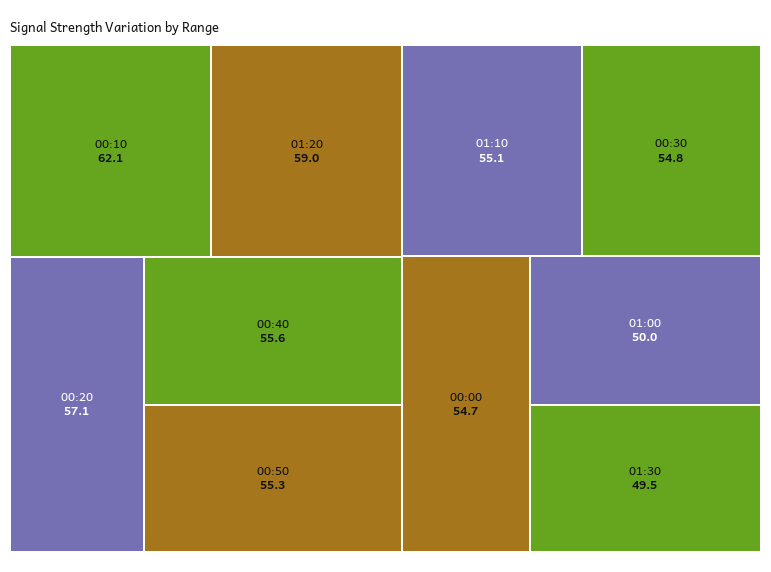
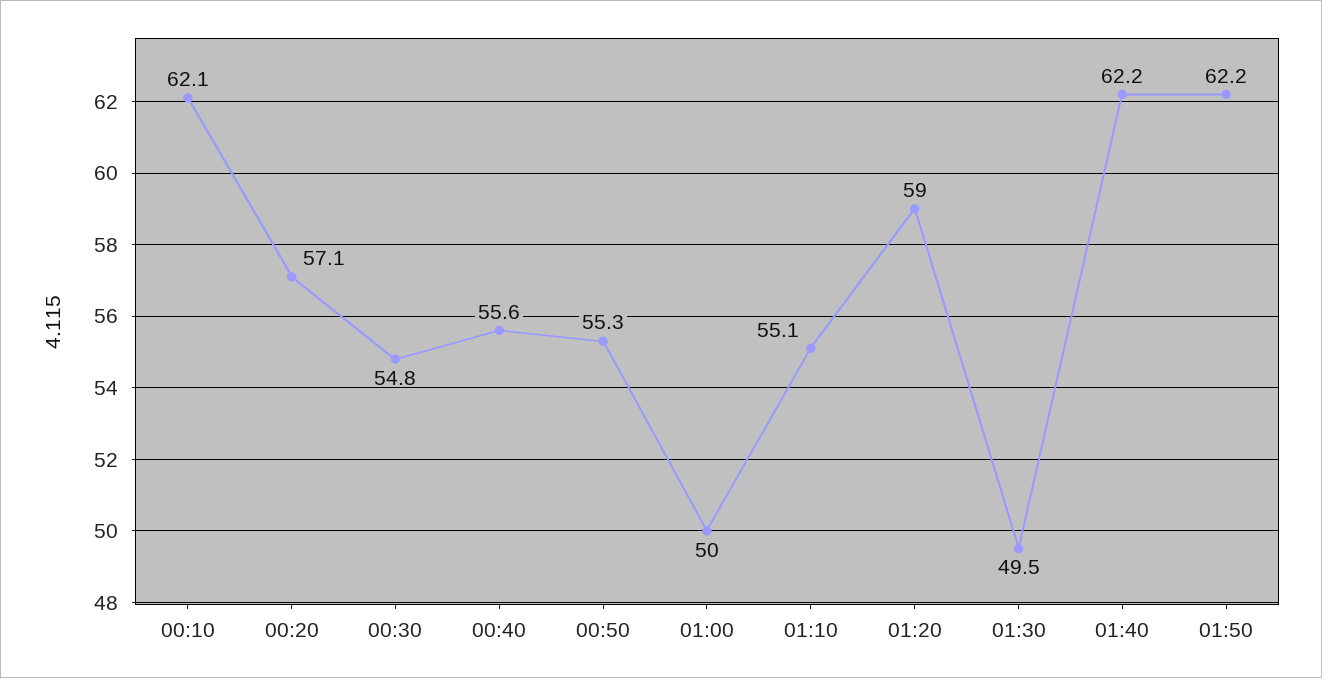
00:00: 54.7 -> none
01:40: none -> 62.2
01:50: none -> 62.2

